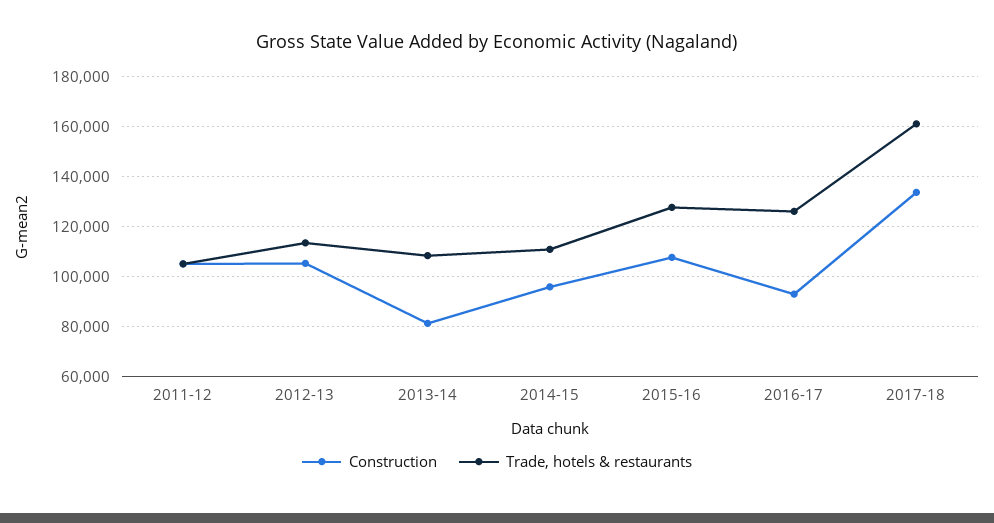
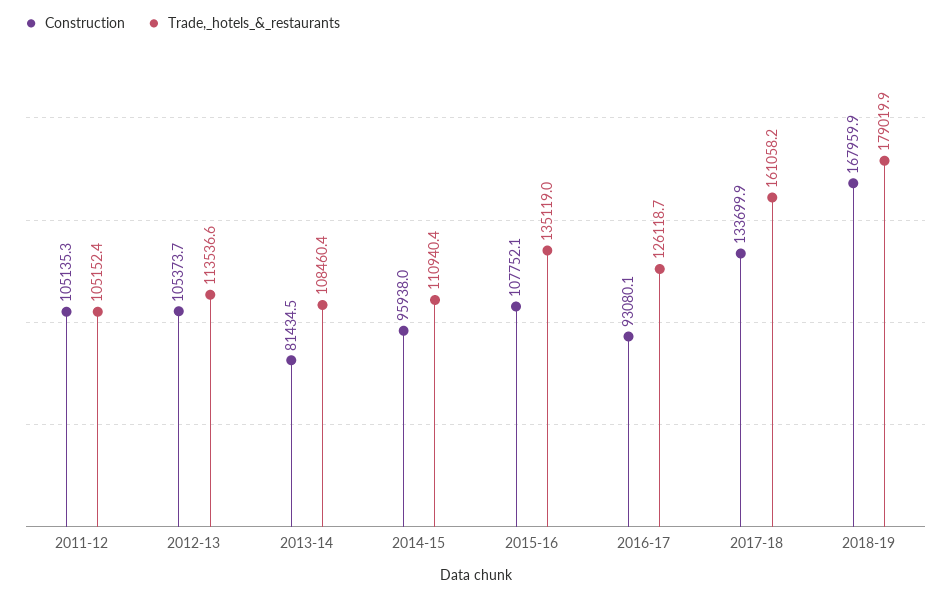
Trade, hotels & restaurants, 2015-16: 127500 -> 135119
Construction, 2018-19: none -> 167959.9
Trade, hotels & restaurants, 2018-19: none -> 179019.9

